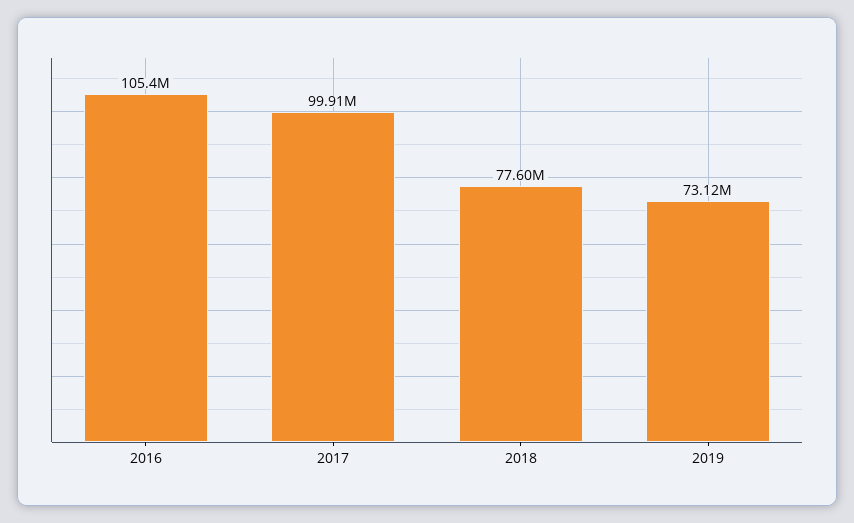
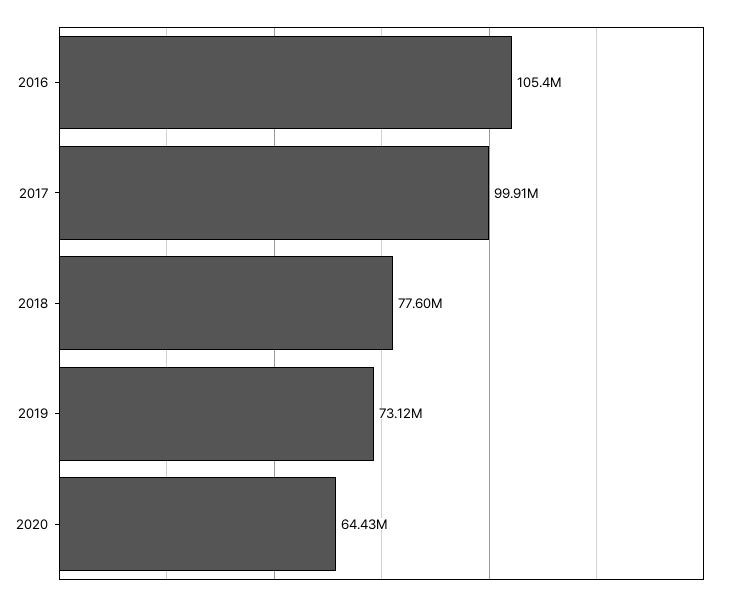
2020: none -> 64430000

